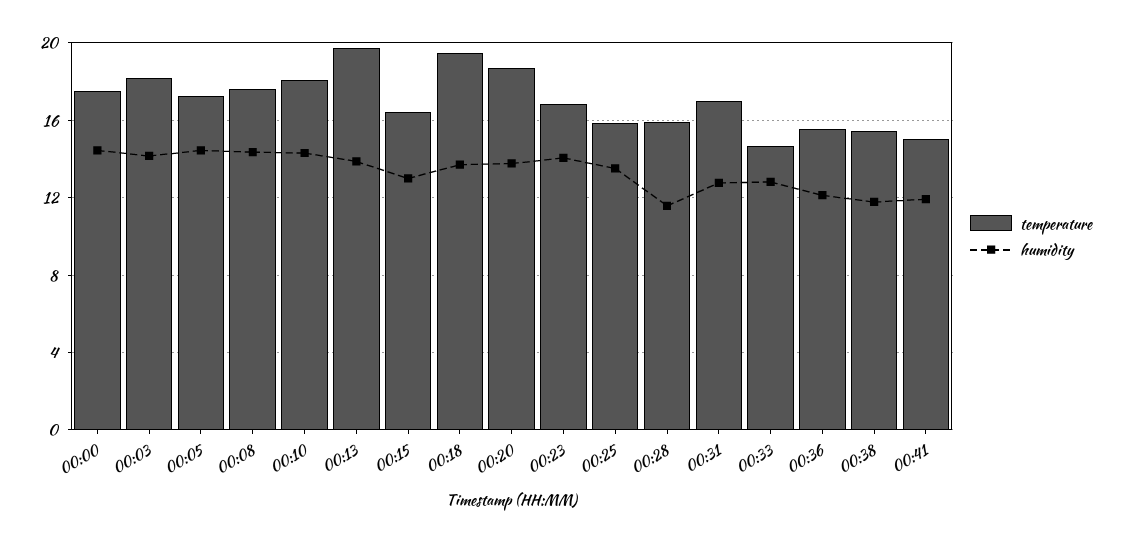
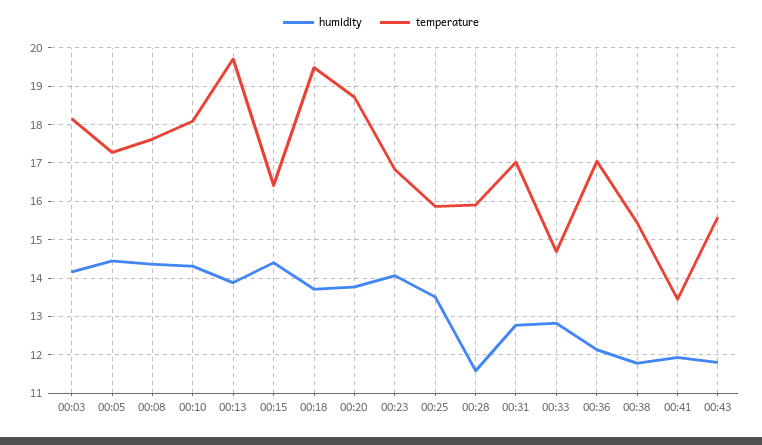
temperature, 00:00: 17.5 -> none
humidity, 00:00: 14.5 -> none
humidity, 00:15: 13 -> 14.4
temperature, 00:36: 15.5 -> 17
temperature, 00:41: 15 -> 13.4
humidity, 00:43: none -> 11.8
temperature, 00:43: none -> 15.6

